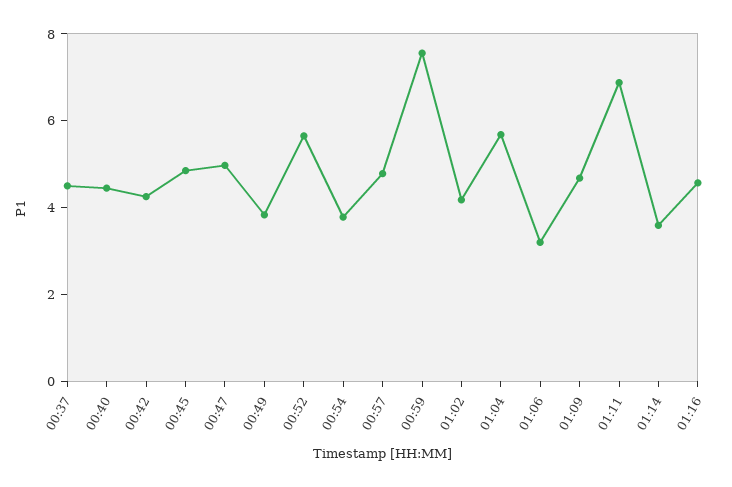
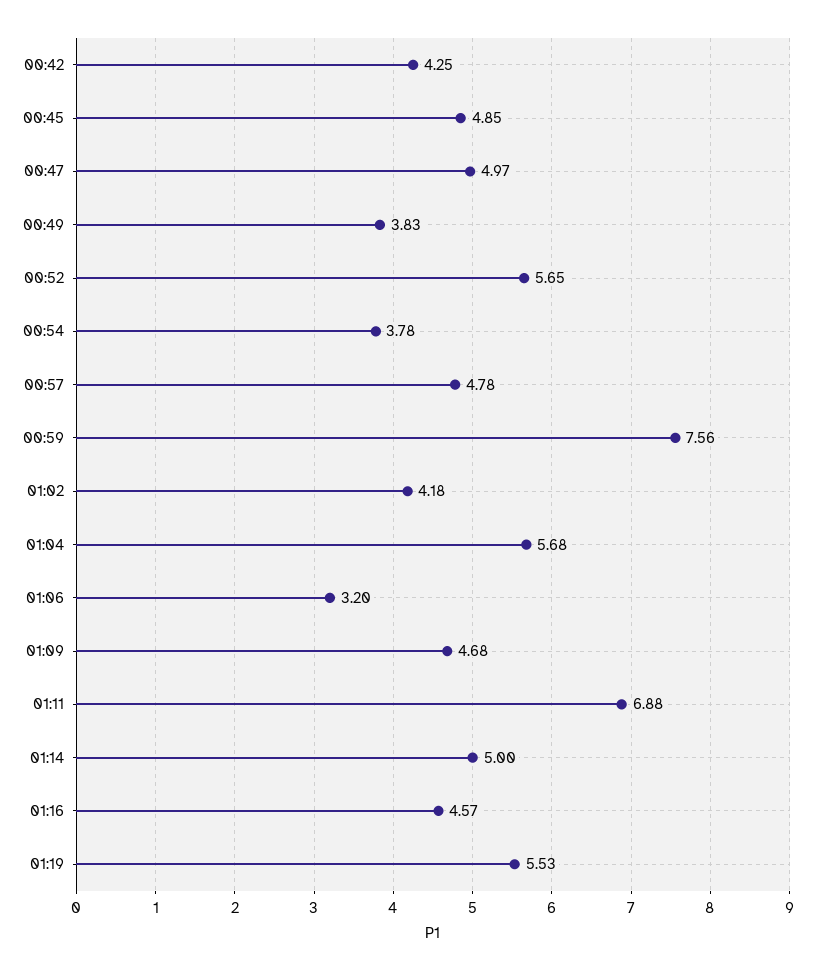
00:37: 4.5 -> none
00:40: 4.5 -> none
01:14: 3.5 -> 5
01:19: none -> 5.53

